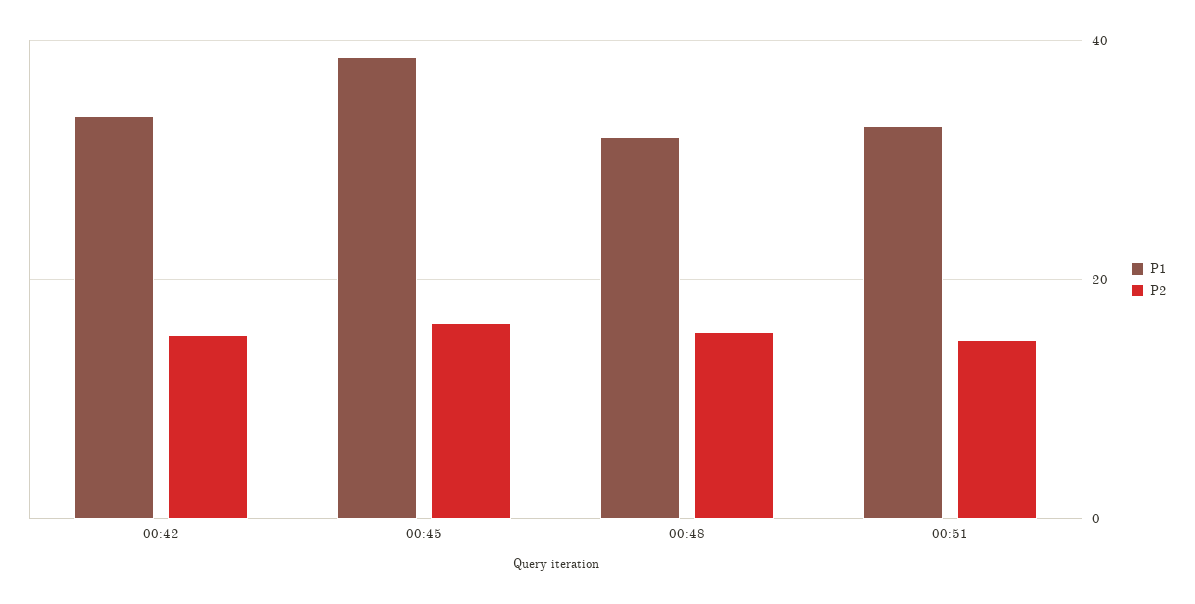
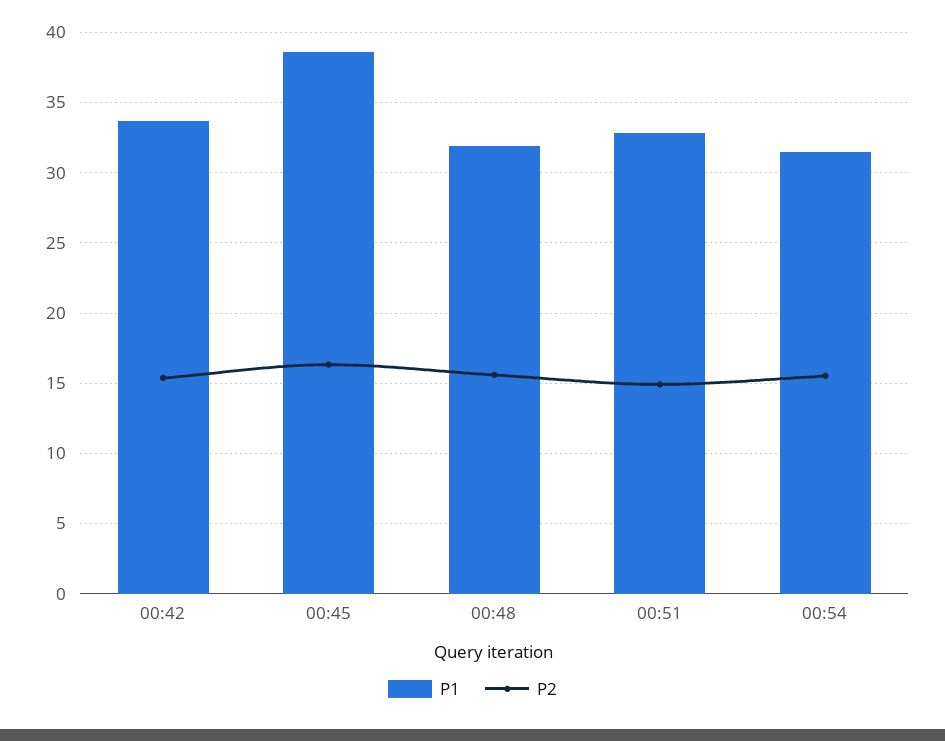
P1, 00:54: none -> 31.5
P2, 00:54: none -> 15.5

